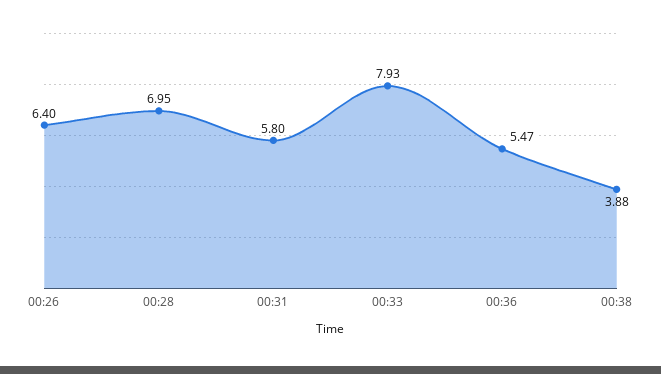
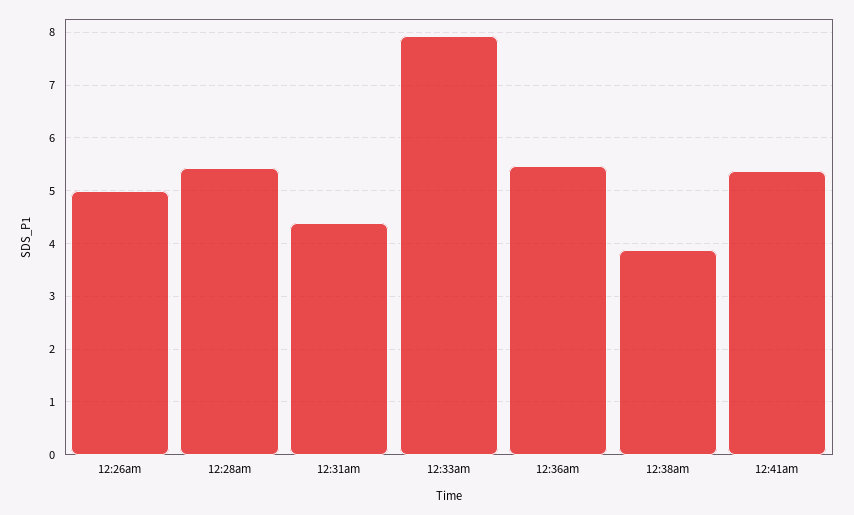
00:26: 6.4 -> 5
00:28: 6.95 -> 5.4
00:31: 5.8 -> 4.4
12:41am: none -> 5.4

